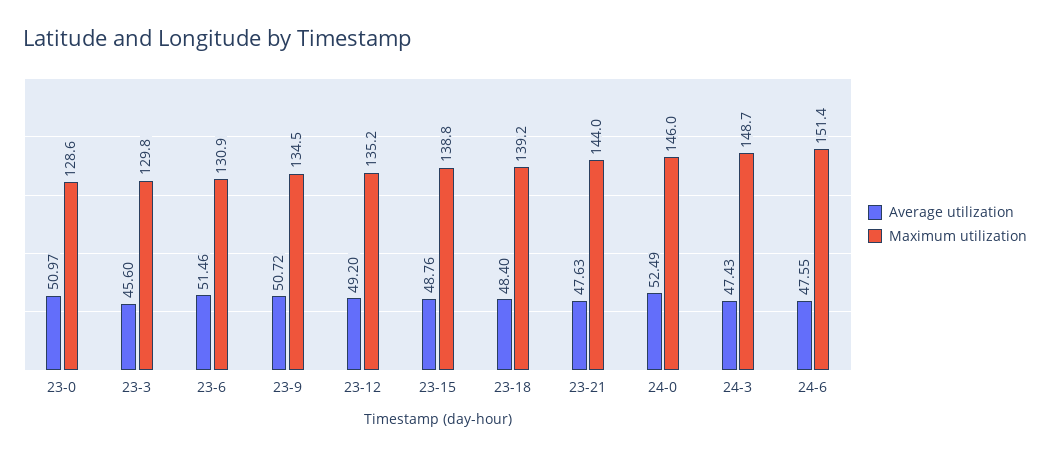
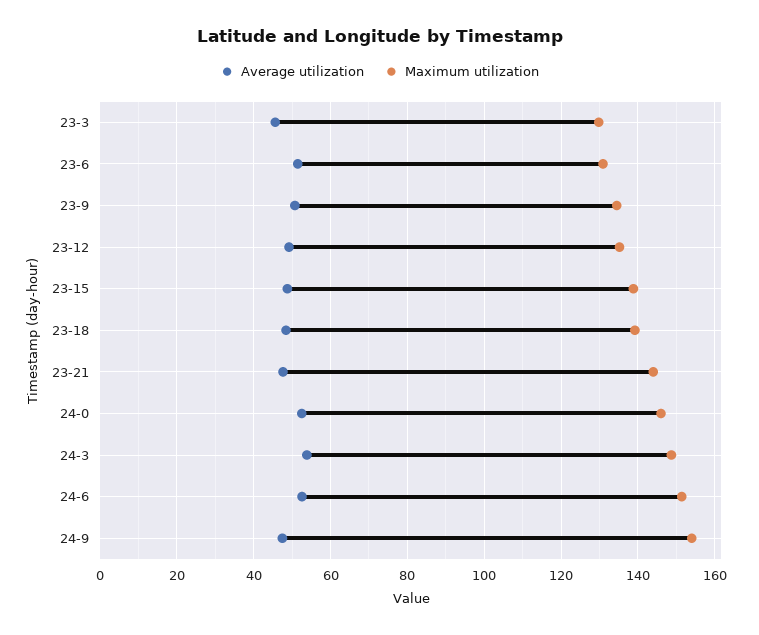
Average utilization, 23-0: 50.97 -> none
Maximum utilization, 23-0: 128.6 -> none
Average utilization, 24-3: 47.43 -> 54
Average utilization, 24-6: 47.55 -> 52
Average utilization, 24-9: none -> 48
Maximum utilization, 24-9: none -> 154

